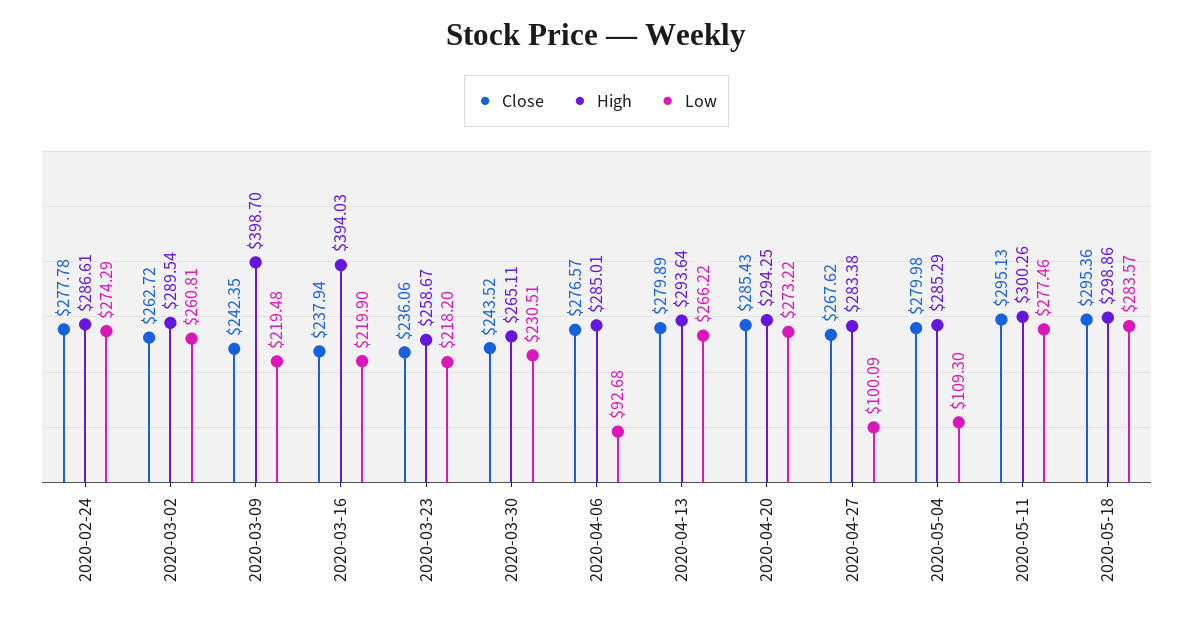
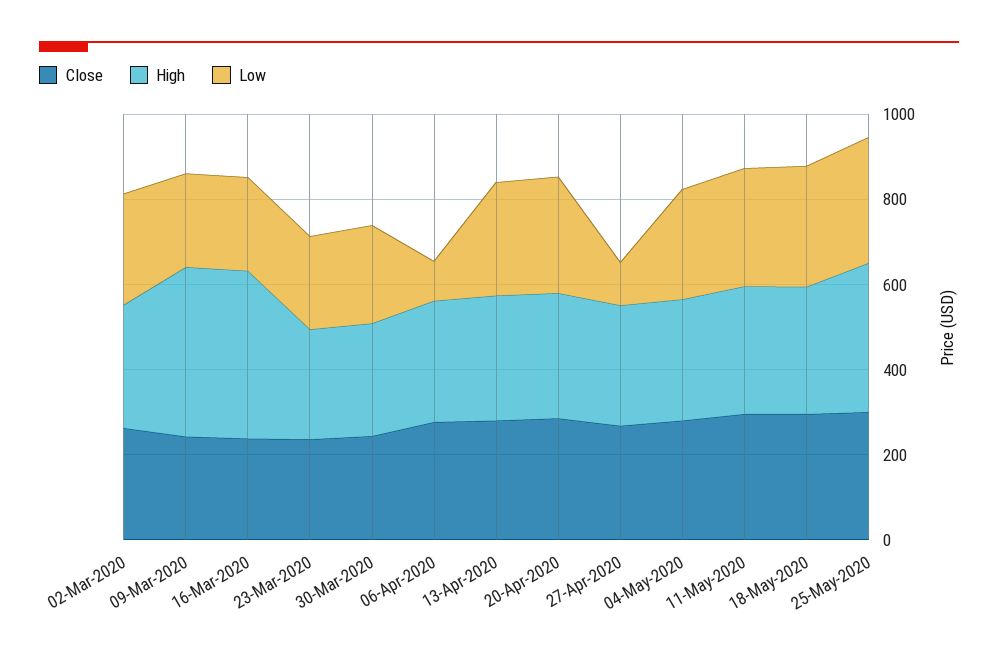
Close, 2020-02-24: 277.78 -> none
High, 2020-02-24: 286.61 -> none
Low, 2020-02-24: 274.29 -> none
Low, 2020-05-04: 109.3 -> 250
Close, 25-May-2020: none -> 300
High, 25-May-2020: none -> 350
Low, 25-May-2020: none -> 300

